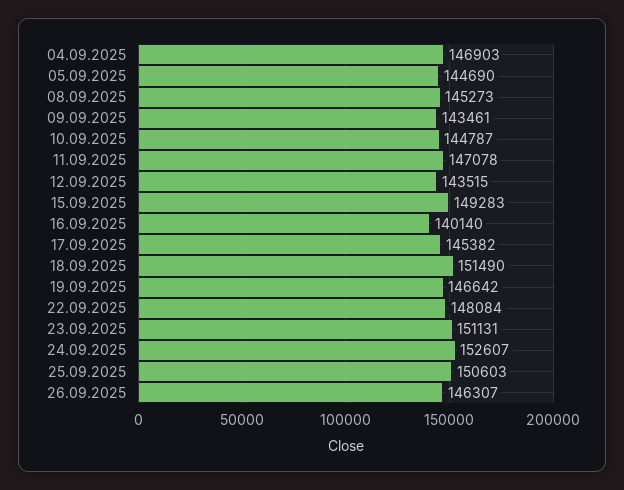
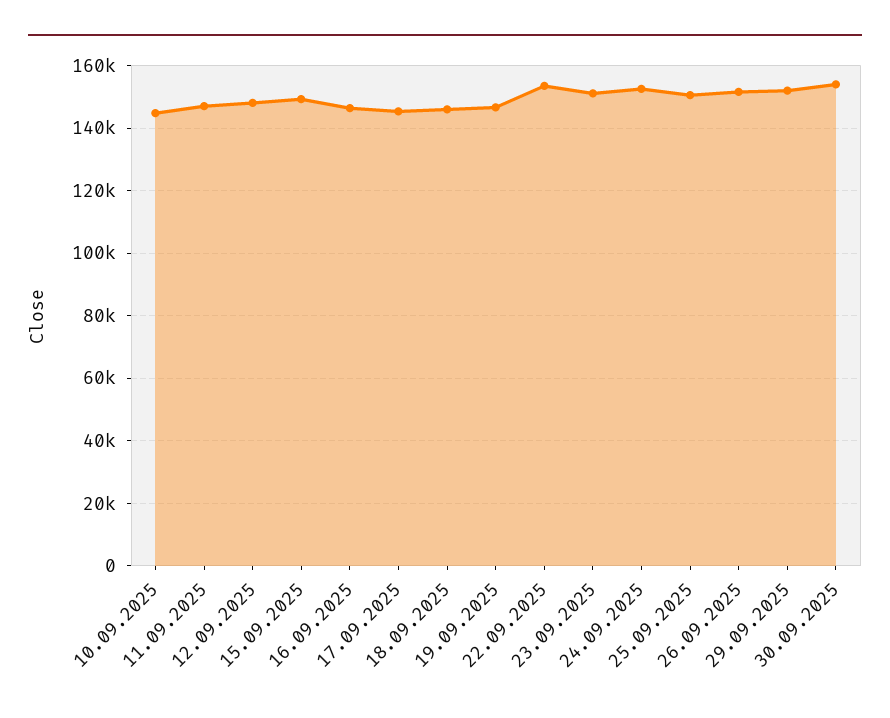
04.09.2025: 146903 -> none
05.09.2025: 144690 -> none
08.09.2025: 145273 -> none
09.09.2025: 143461 -> none
12.09.2025: 143515 -> 148000
16.09.2025: 140140 -> 146000
18.09.2025: 151490 -> 146000
22.09.2025: 148084 -> 154000
26.09.2025: 146307 -> 152000
29.09.2025: none -> 152000
30.09.2025: none -> 154000

